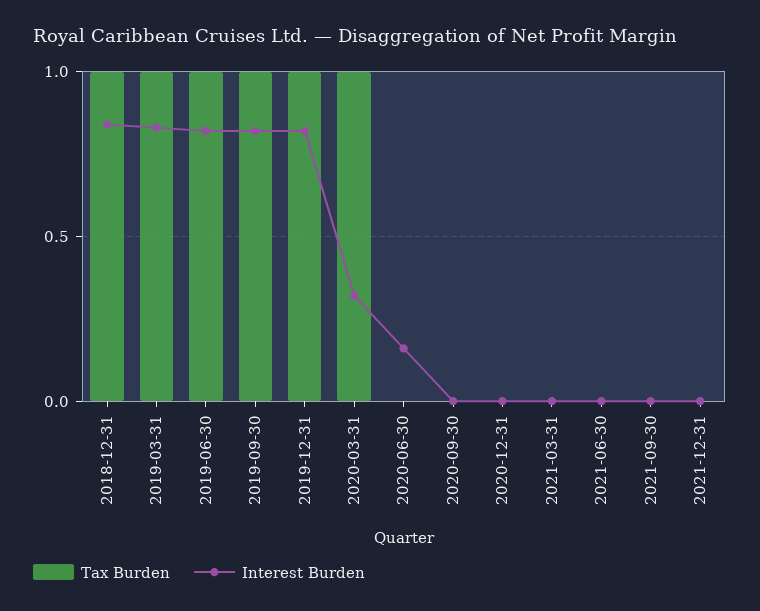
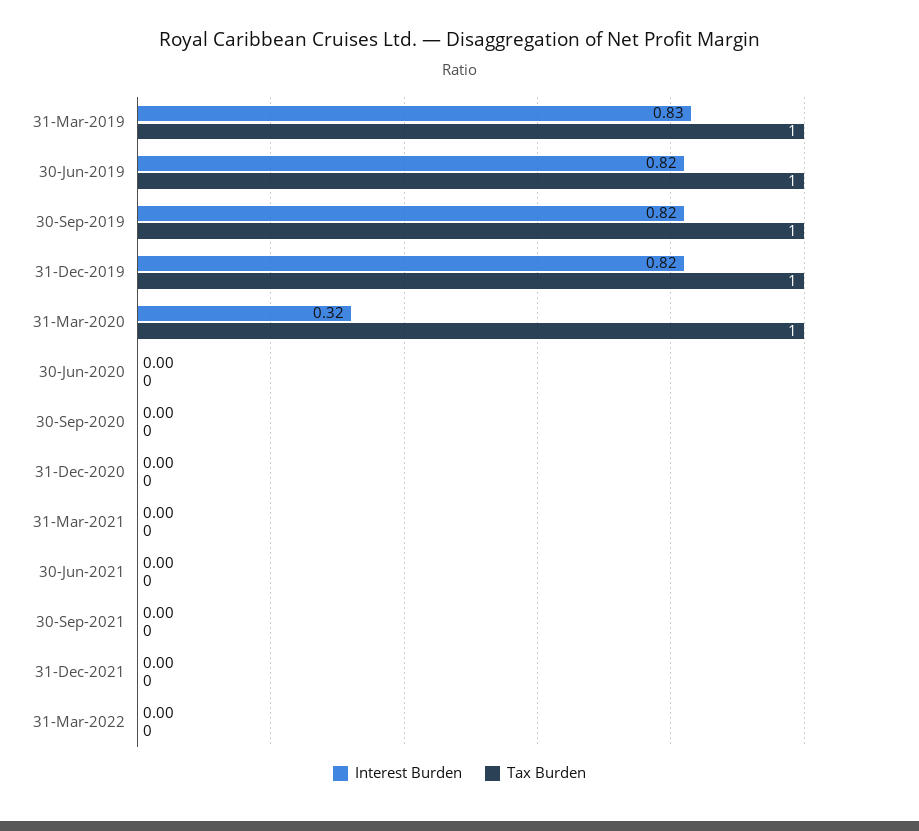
Tax Burden, 2018-12-31: 1 -> none
Interest Burden, 2018-12-31: 0.85 -> none
Interest Burden, 2020-06-30: 0.15 -> 0
Interest Burden, 31-Mar-2022: none -> 0
Tax Burden, 31-Mar-2022: none -> 0

